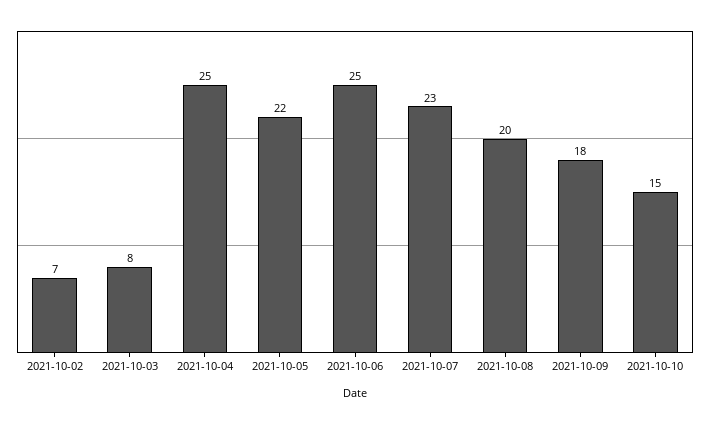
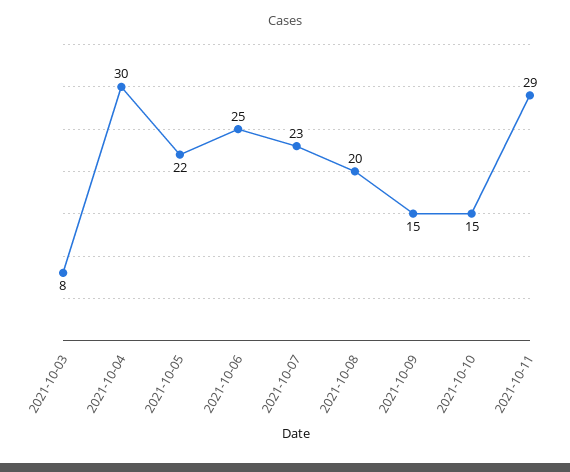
2021-10-02: 7 -> none
2021-10-04: 25 -> 30
2021-10-09: 18 -> 15
2021-10-11: none -> 29

